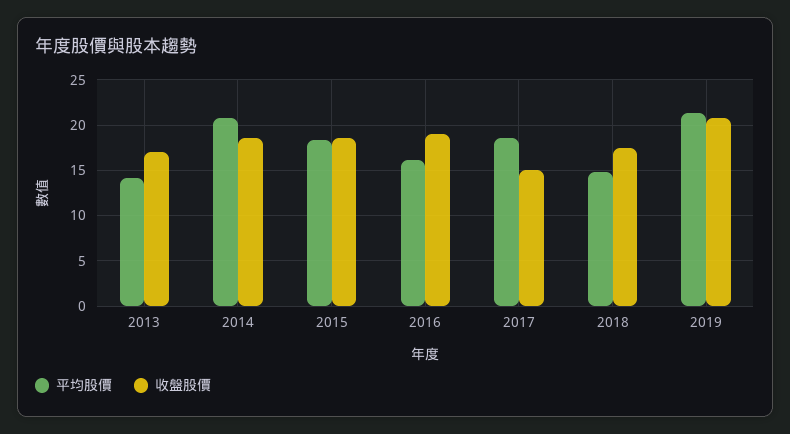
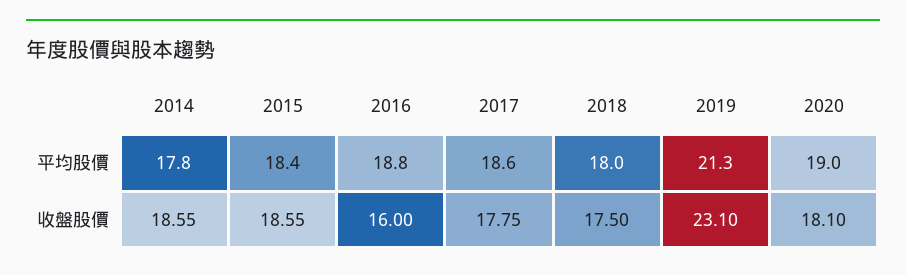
平均股價, 2013: 14 -> none
收盤股價, 2013: 17 -> none
平均股價, 2014: 21 -> 17.8
平均股價, 2016: 16 -> 18.8
收盤股價, 2016: 19 -> 16
收盤股價, 2017: 15 -> 17.75
平均股價, 2018: 15 -> 18
收盤股價, 2019: 21 -> 23.1
平均股價, 2020: none -> 19
收盤股價, 2020: none -> 18.1

